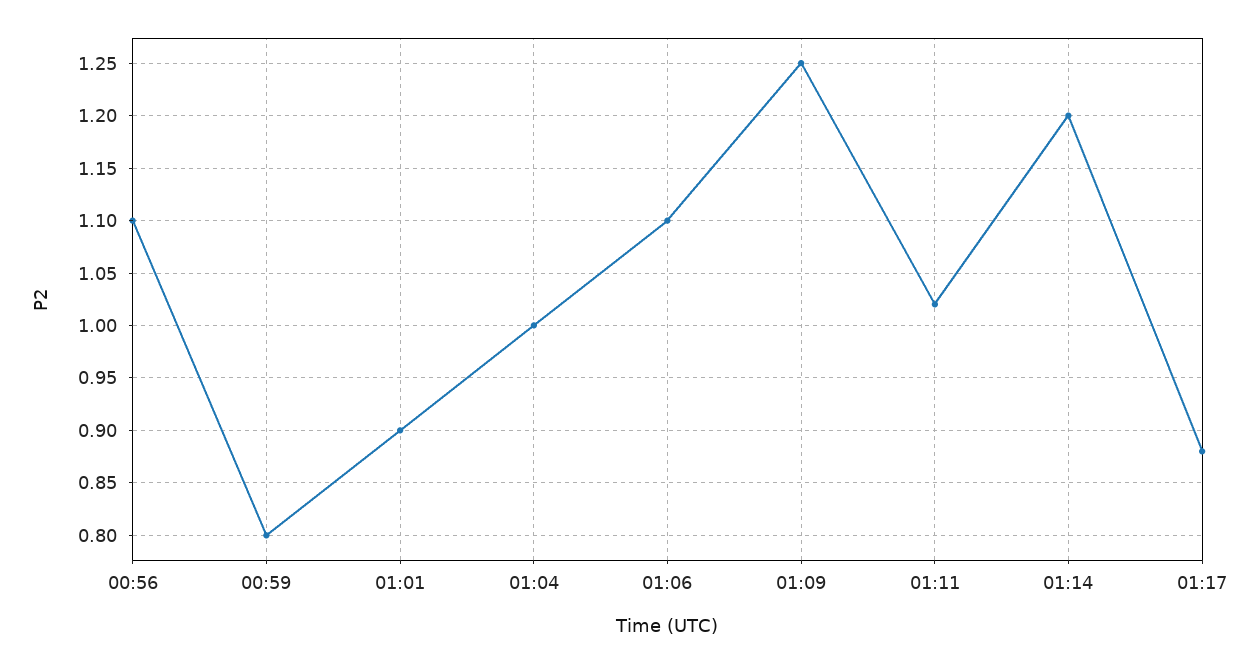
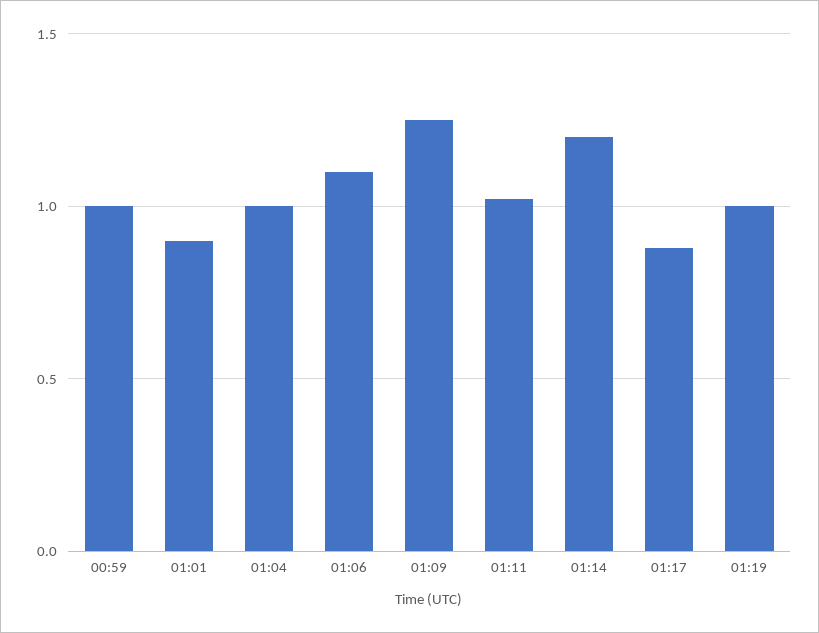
00:56: 1.1 -> none
00:59: 0.8 -> 1
01:19: none -> 1

